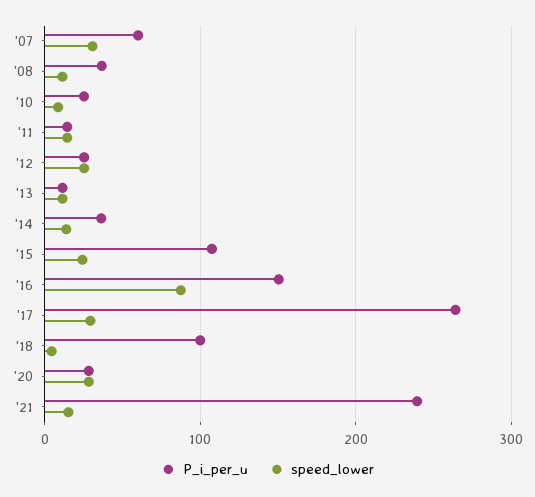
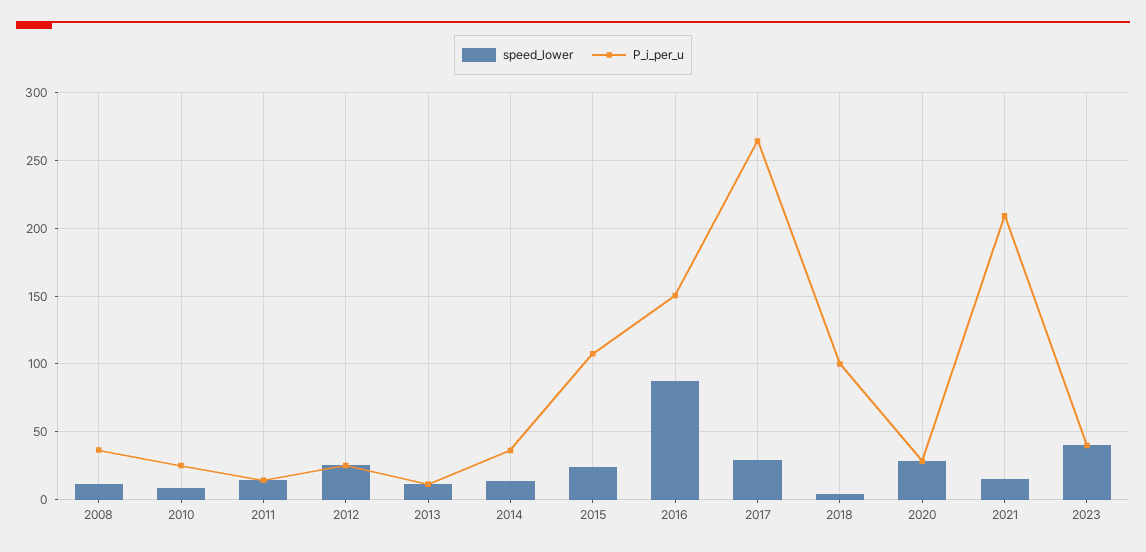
P_i_per_u, '07: 60 -> none
speed_lower, '07: 30 -> none
P_i_per_u, '21: 240 -> 210
speed_lower, 2023: none -> 40
P_i_per_u, 2023: none -> 40

